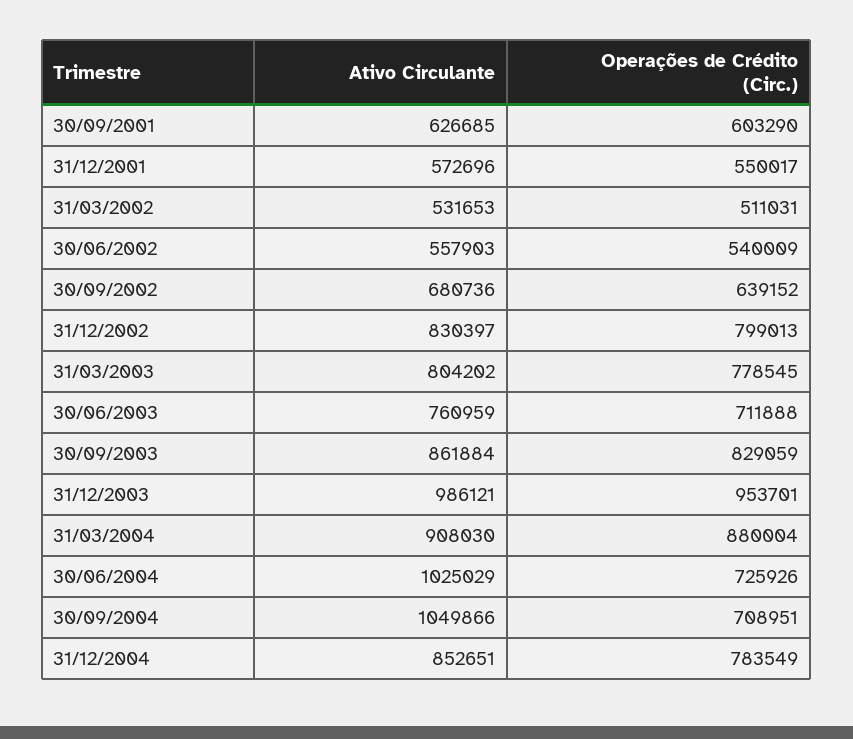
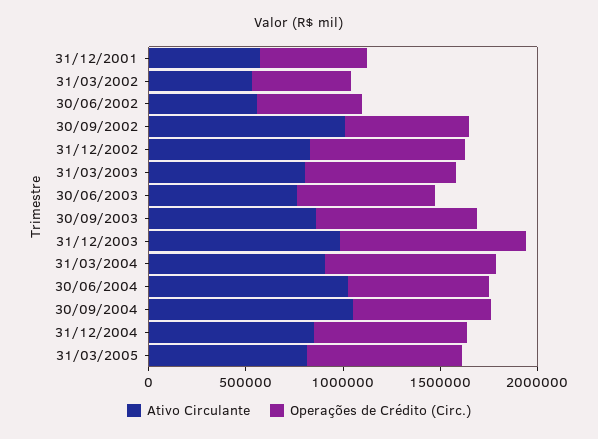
Ativo Circulante, 30/09/2001: 626685 -> none
Operações de Crédito (Circ.), 30/09/2001: 603290 -> none
Ativo Circulante, 30/09/2002: 680736 -> 1000000
Ativo Circulante, 31/03/2005: none -> 800000
Operações de Crédito (Circ.), 31/03/2005: none -> 800000

